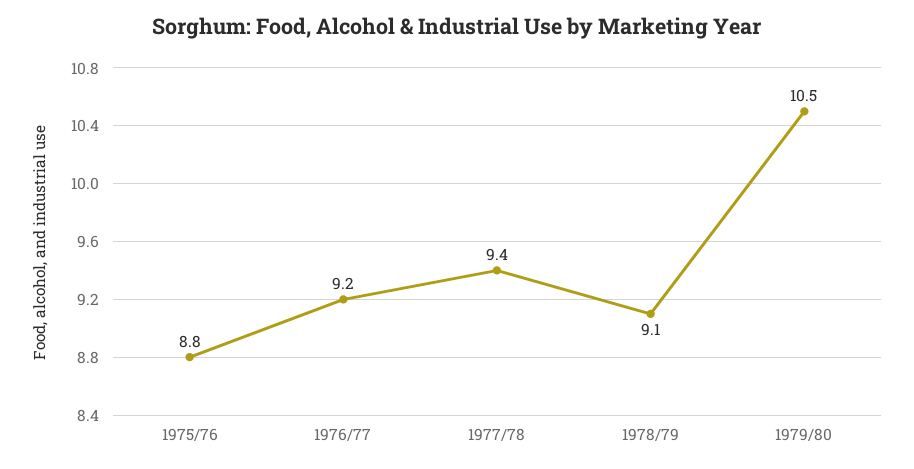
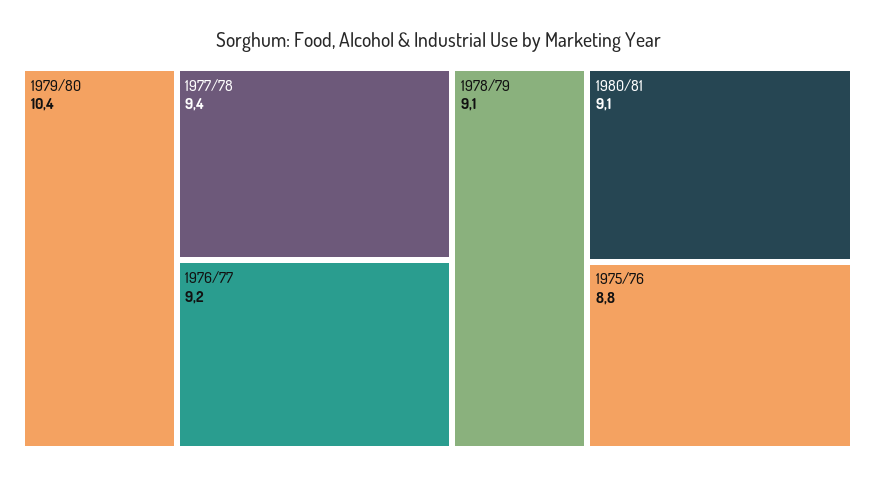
1979/80: 10.5 -> 10.4
1980/81: none -> 9.1

